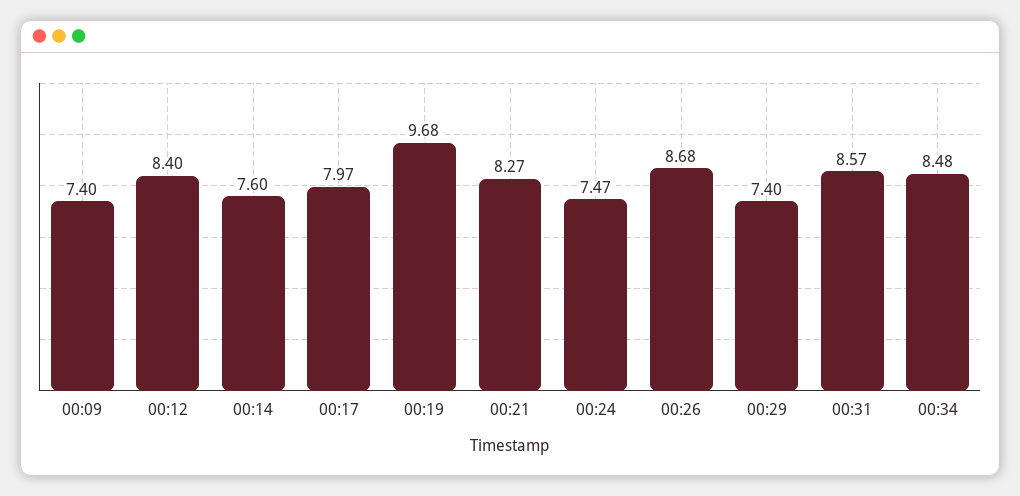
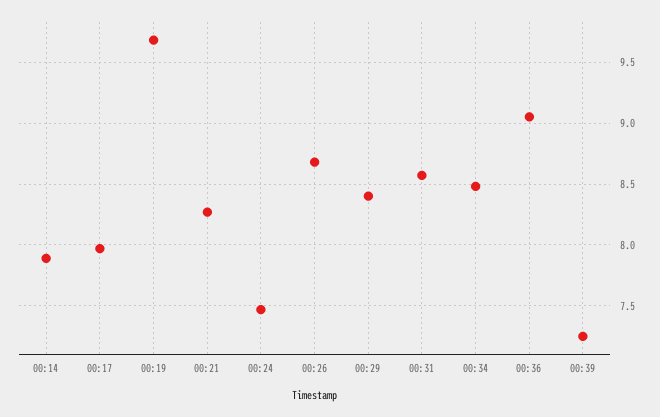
00:09: 7.4 -> none
00:12: 8.4 -> none
00:14: 7.6 -> 7.9
00:29: 7.4 -> 8.4
00:36: none -> 9.05
00:39: none -> 7.25

